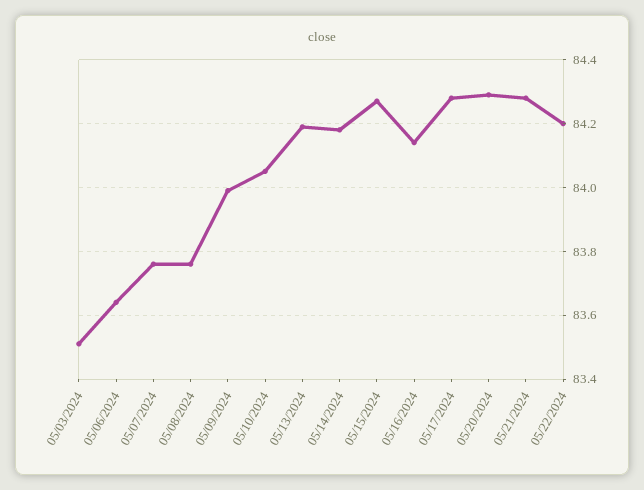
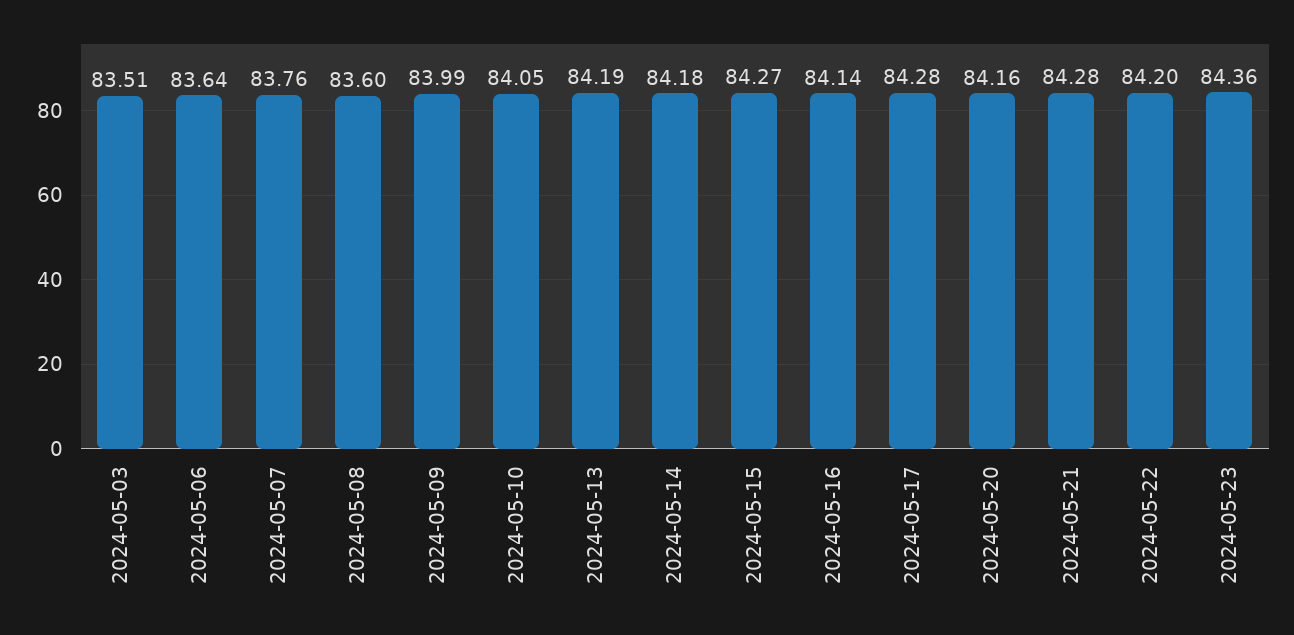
05/08/2024: 83.75 -> 83.6
05/20/2024: 84.3 -> 84.16
2024-05-23: none -> 84.36

